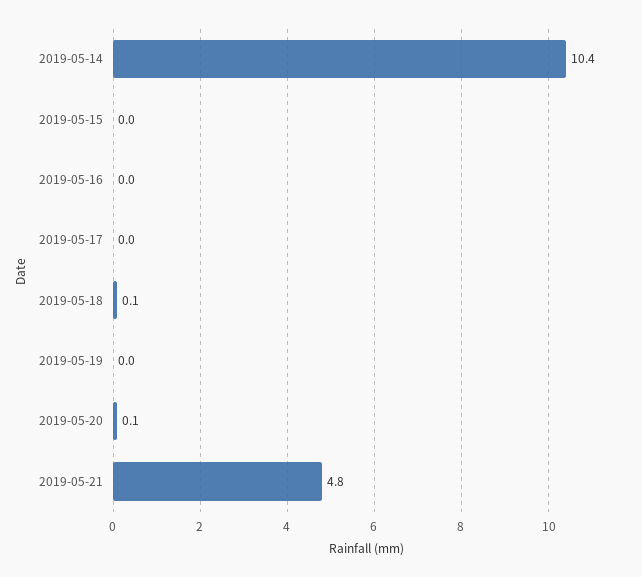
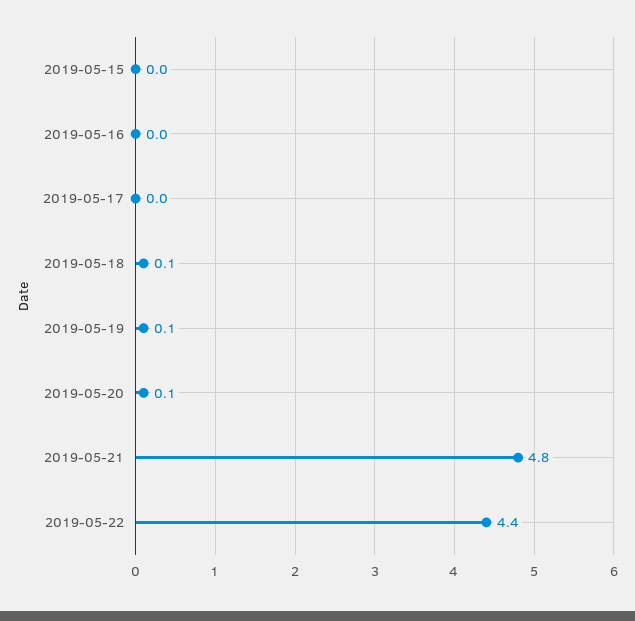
2019-05-14: 10.4 -> none
2019-05-19: 0 -> 0.1
2019-05-22: none -> 4.4

